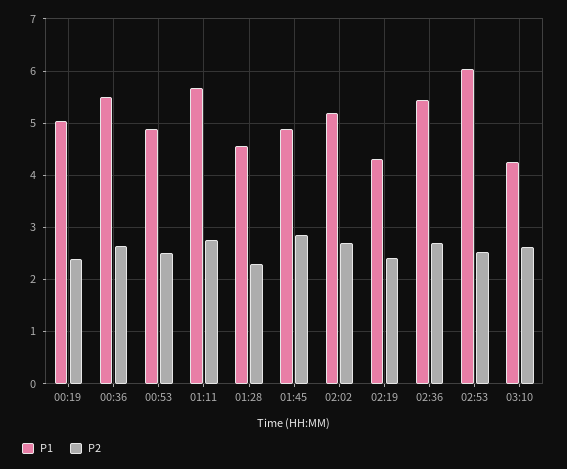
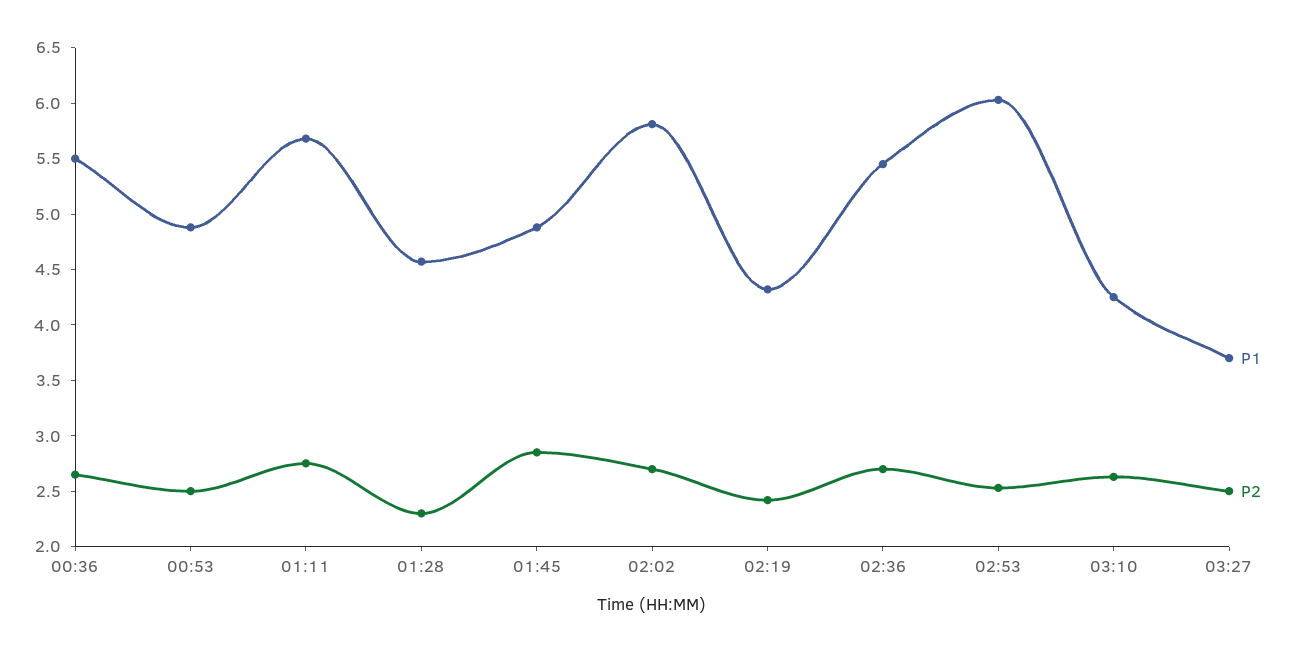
P1, 00:19: 5 -> none
P2, 00:19: 2.4 -> none
P1, 02:02: 5.2 -> 5.8
P1, 03:27: none -> 3.7
P2, 03:27: none -> 2.5

